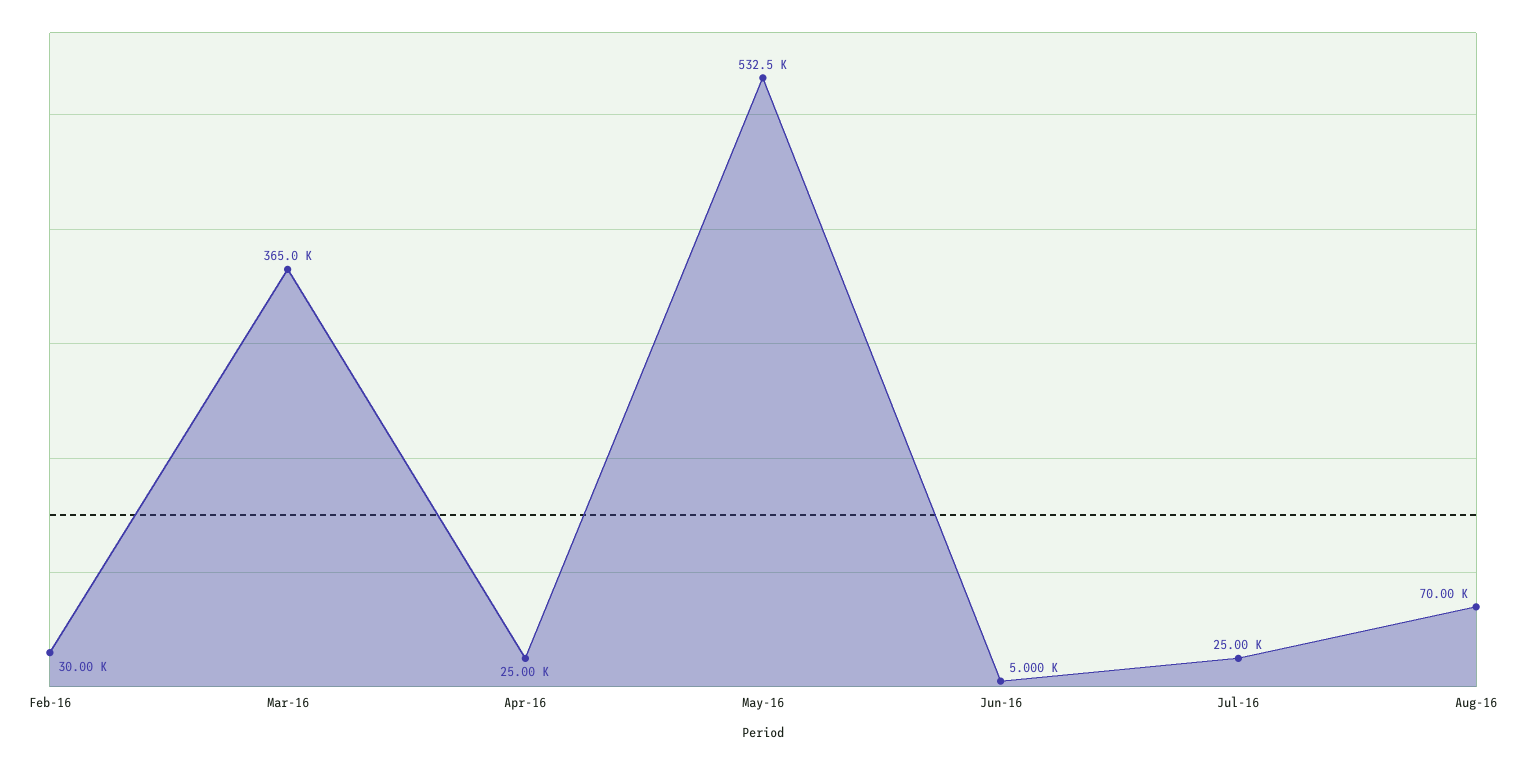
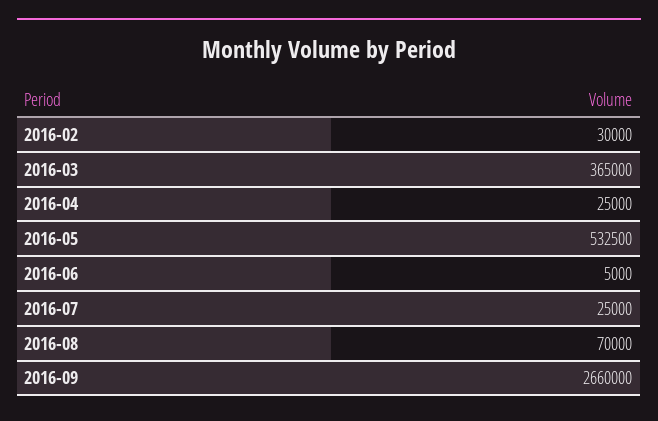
2016-09: none -> 2660000

